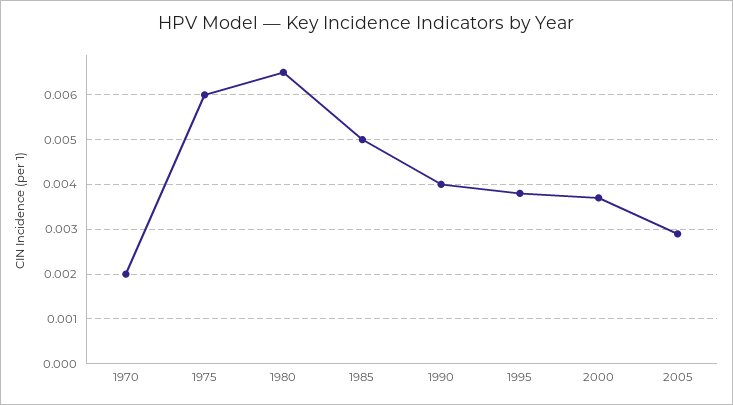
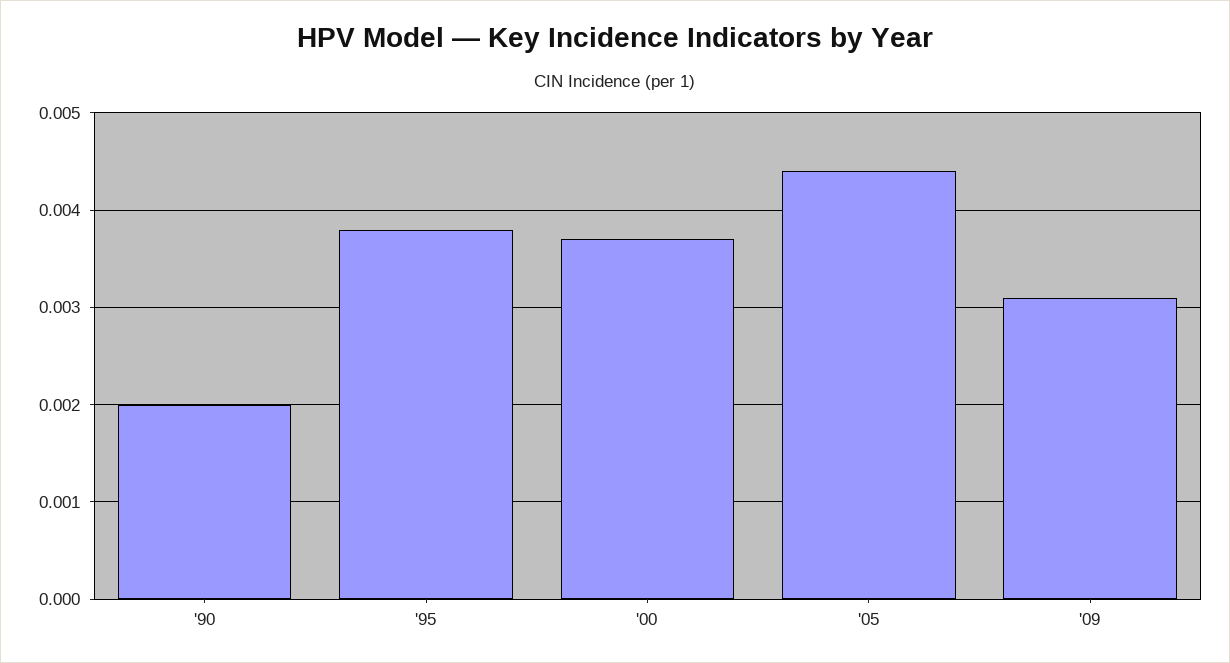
1970: 0.002 -> none
1975: 0.006 -> none
1980: 0.0065 -> none
1985: 0.005 -> none
1990: 0.004 -> 0.002
2005: 0.003 -> 0.0044
'09: none -> 0.0031

